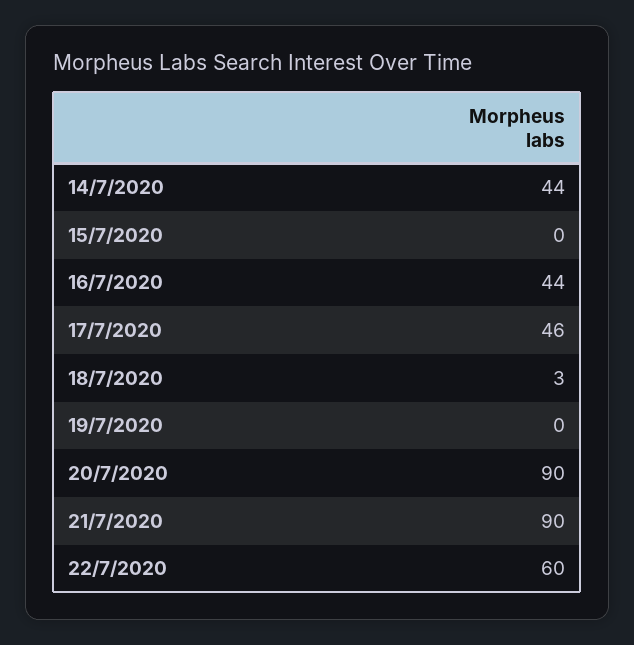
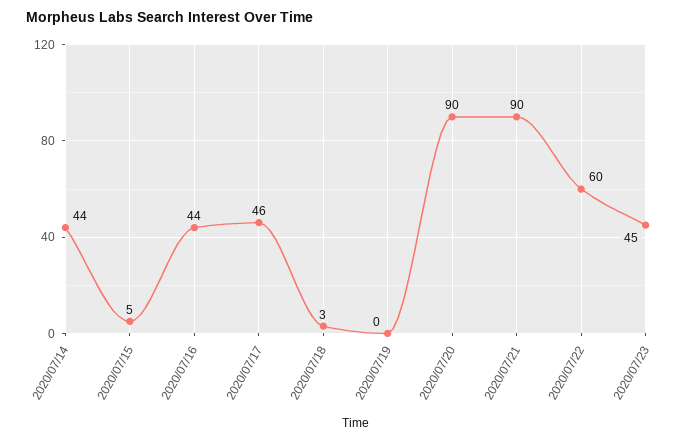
15/7/2020: 0 -> 5
2020/07/23: none -> 45

